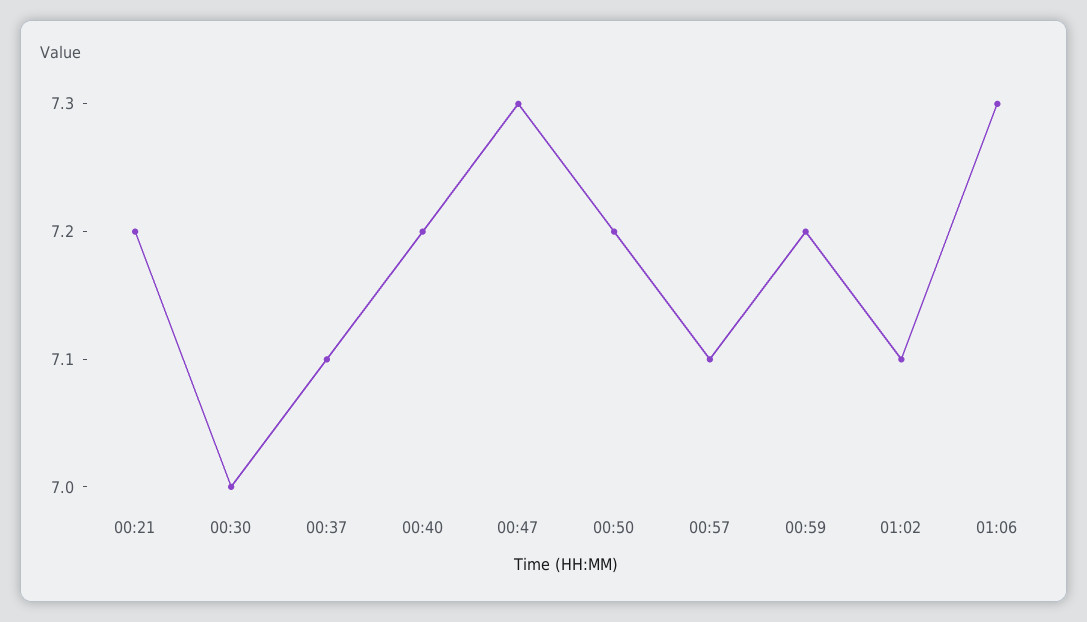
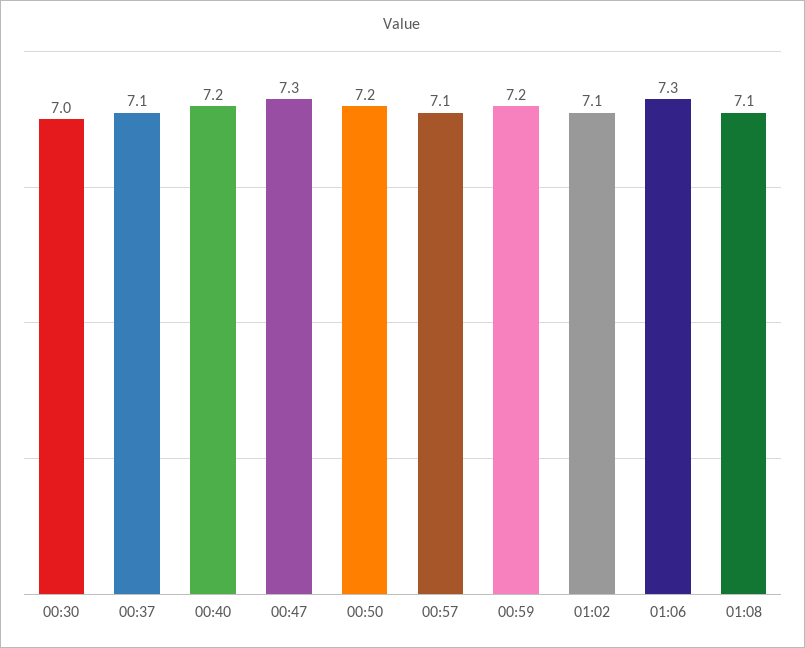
00:21: 7.2 -> none
01:08: none -> 7.1

